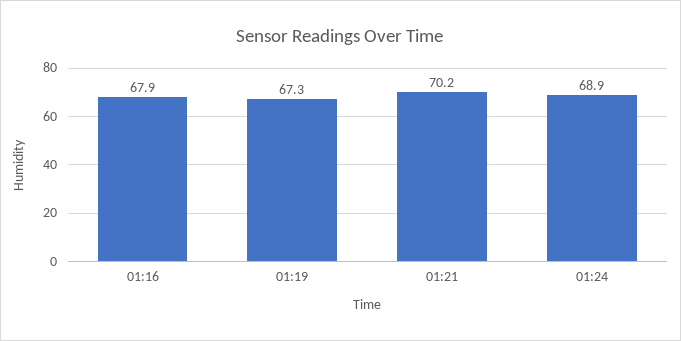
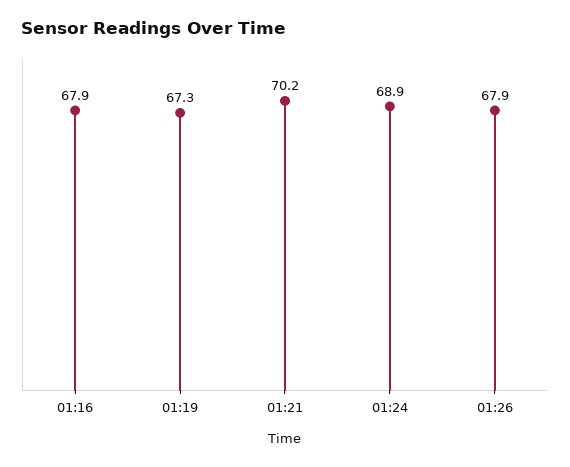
01:26: none -> 67.9

